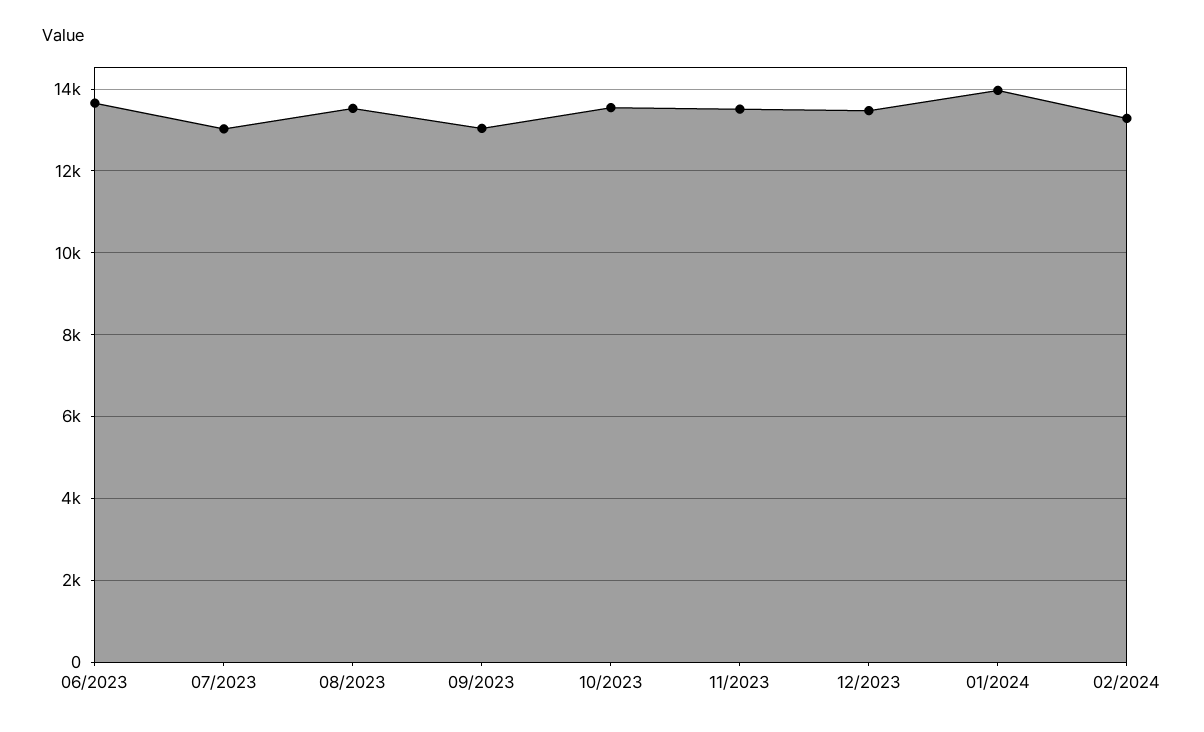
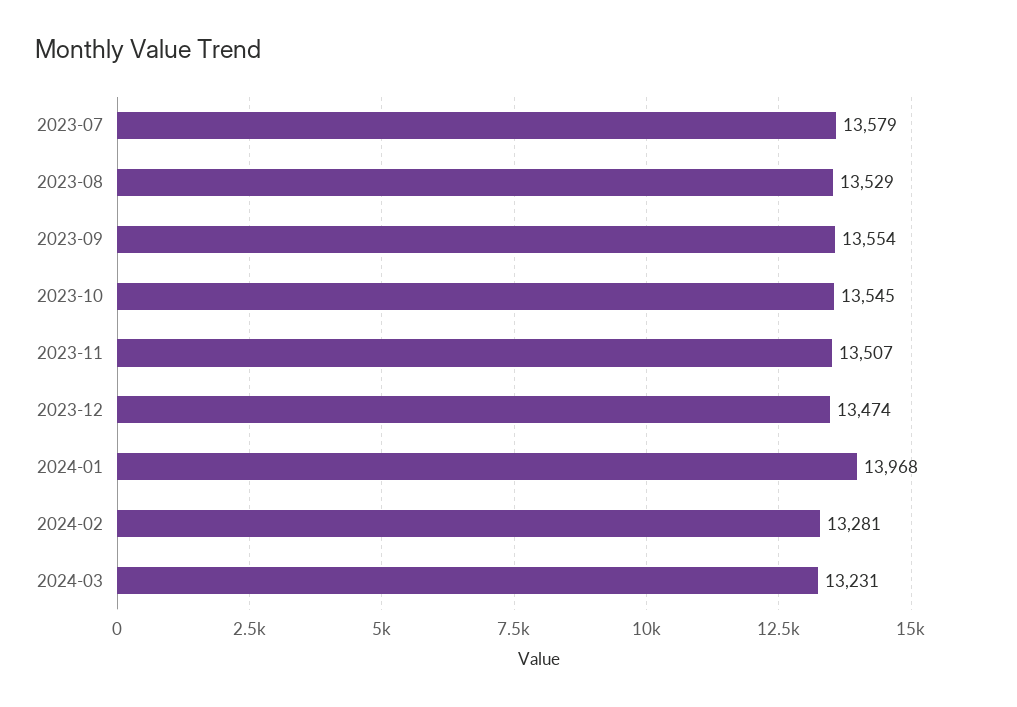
06/2023: 13600 -> none
07/2023: 13000 -> 13579
09/2023: 13000 -> 13554
2024-03: none -> 13231

